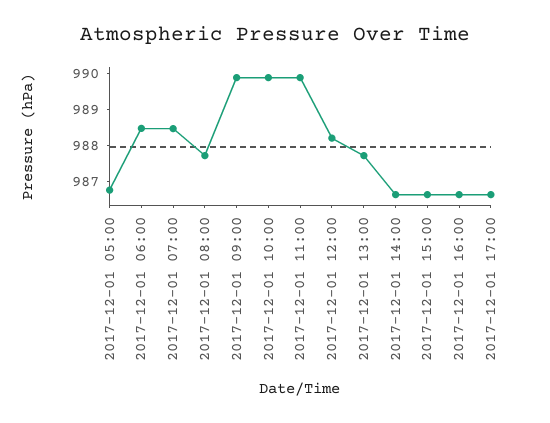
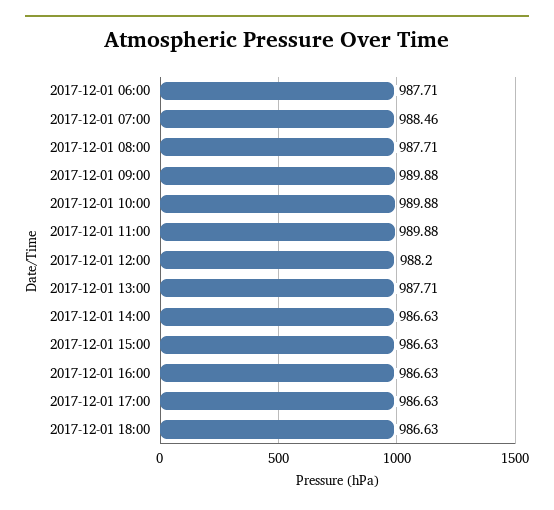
2017-12-01 05:00: 986.75 -> none
2017-12-01 06:00: 988.5 -> 987.71
2017-12-01 18:00: none -> 986.63

